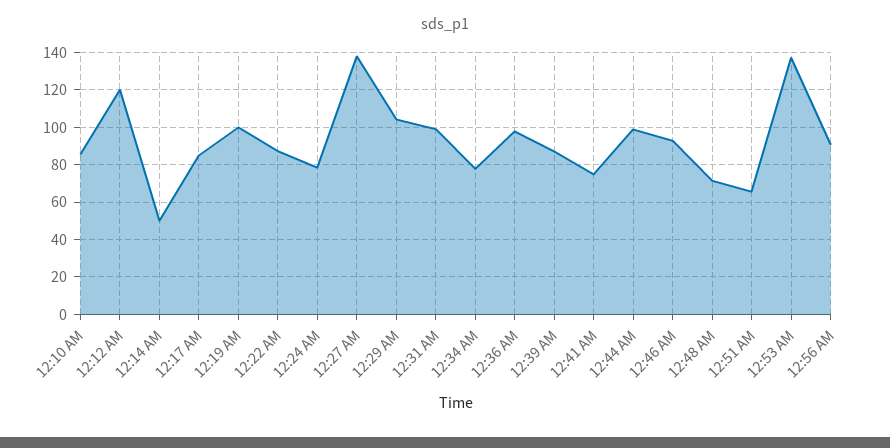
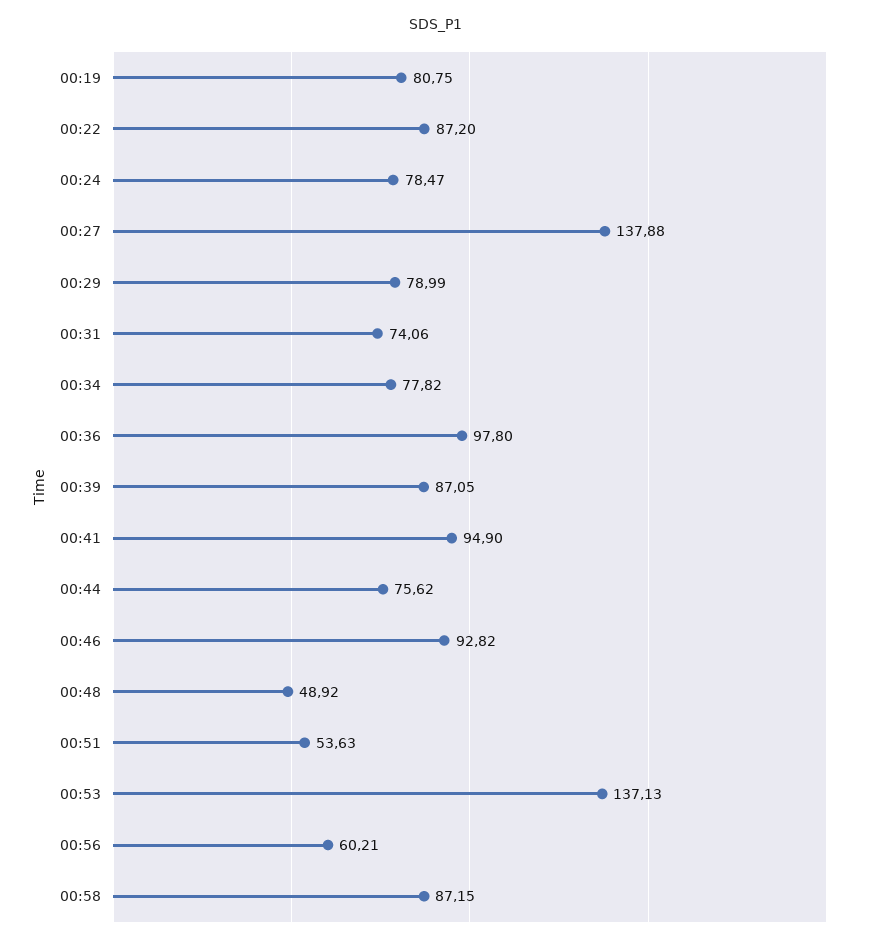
12:10 AM: 85 -> none
12:12 AM: 120 -> none
12:14 AM: 50 -> none
12:17 AM: 85 -> none
12:19 AM: 100 -> 80.75
12:29 AM: 105 -> 78.99
12:31 AM: 100 -> 74.06
12:41 AM: 75 -> 94.9
12:44 AM: 100 -> 75.62
12:48 AM: 70 -> 48.92
12:51 AM: 65 -> 53.63
12:56 AM: 90 -> 60.21
00:58: none -> 87.15

